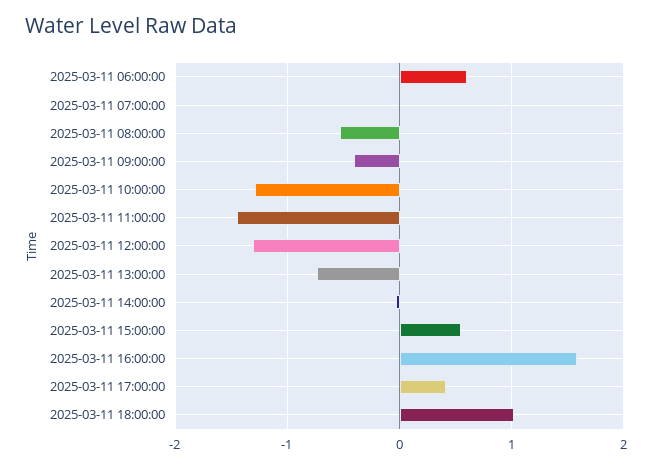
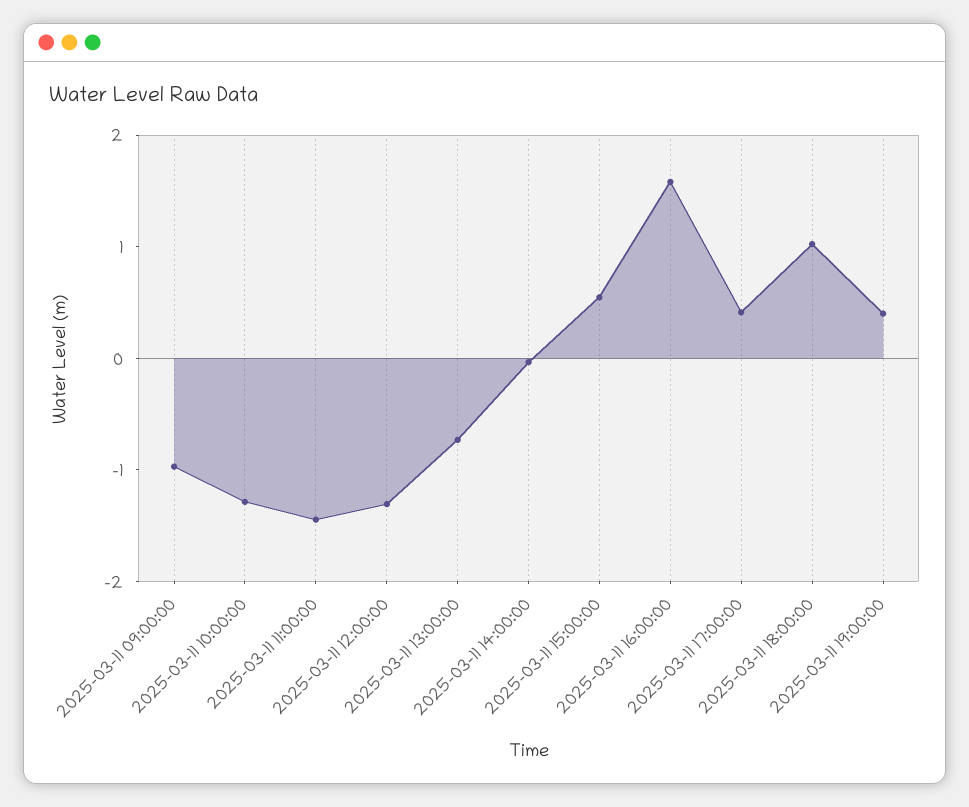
2025-03-11 06:00:00: 0.6 -> none
2025-03-11 07:00:00: 0 -> none
2025-03-11 08:00:00: -0.5 -> none
2025-03-11 09:00:00: -0.4 -> -1
2025-03-11 19:00:00: none -> 0.4

